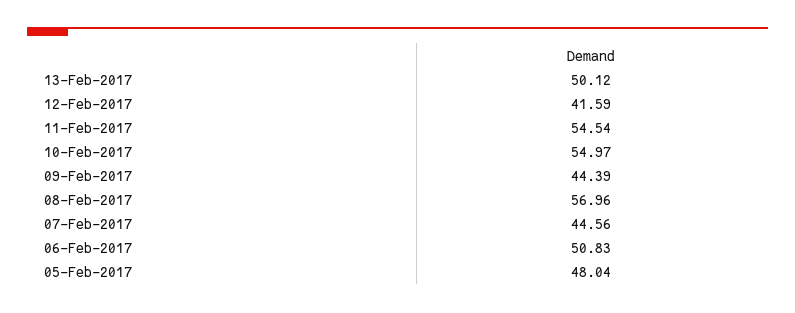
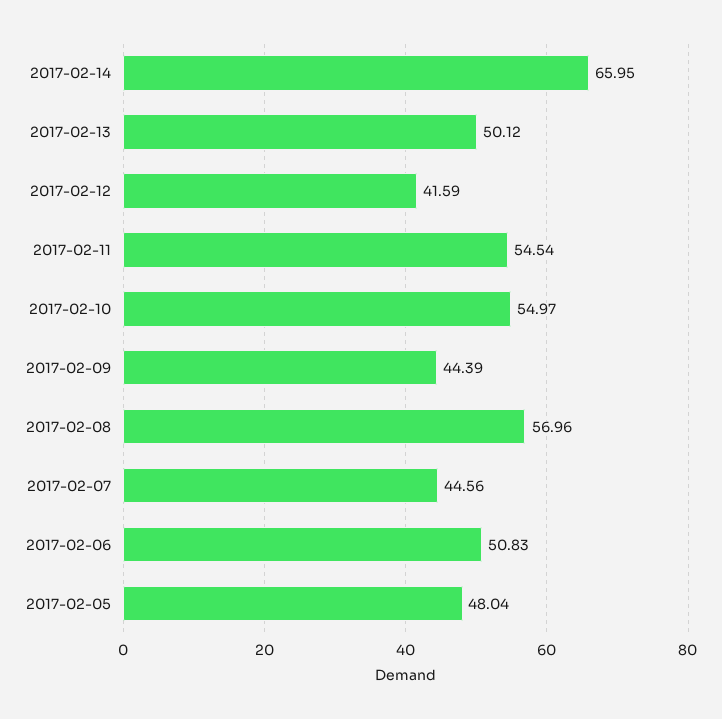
2017-02-14: none -> 65.95

